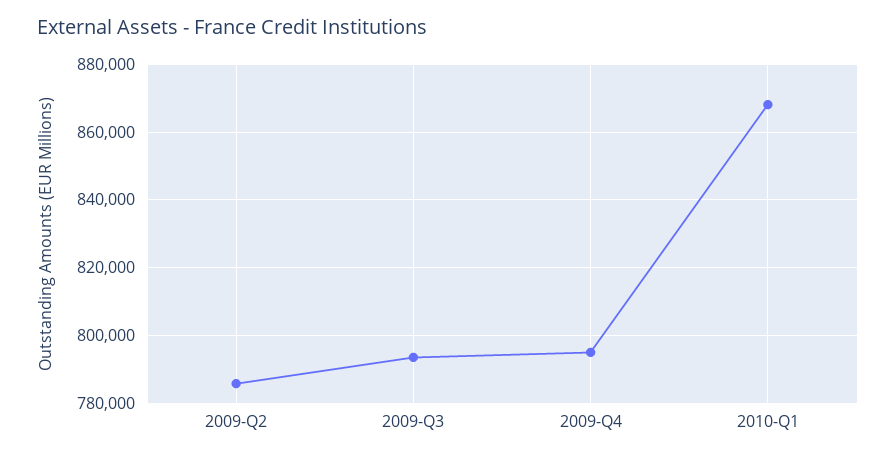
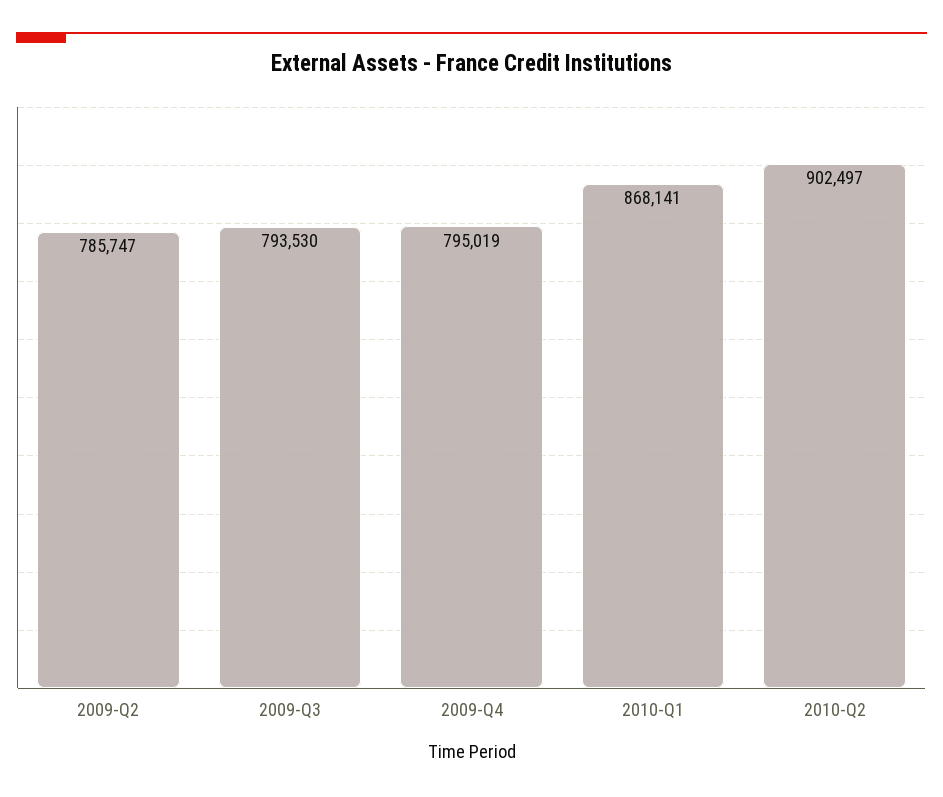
2010-Q2: none -> 902497

